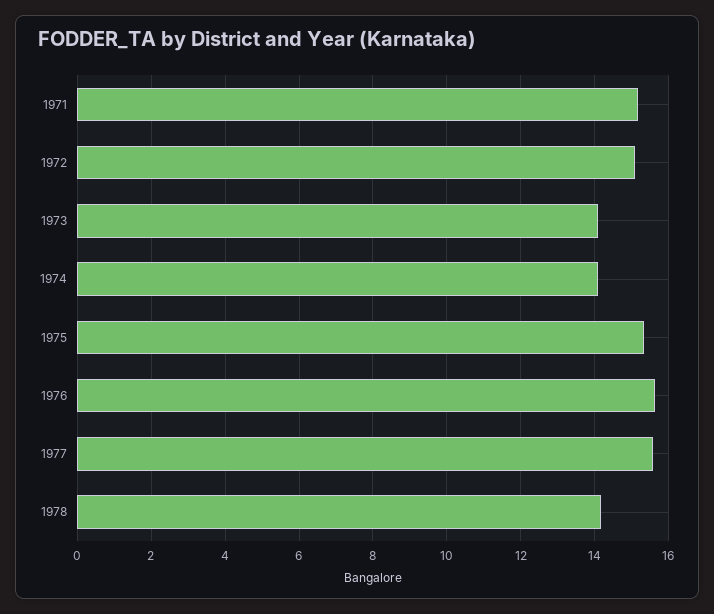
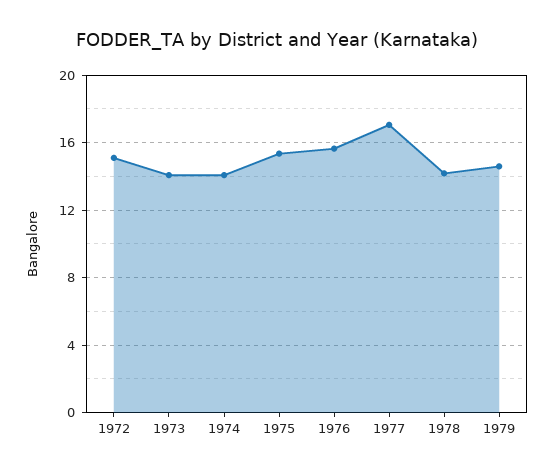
1971: 15.2 -> none
1977: 15.6 -> 17
1979: none -> 14.5

